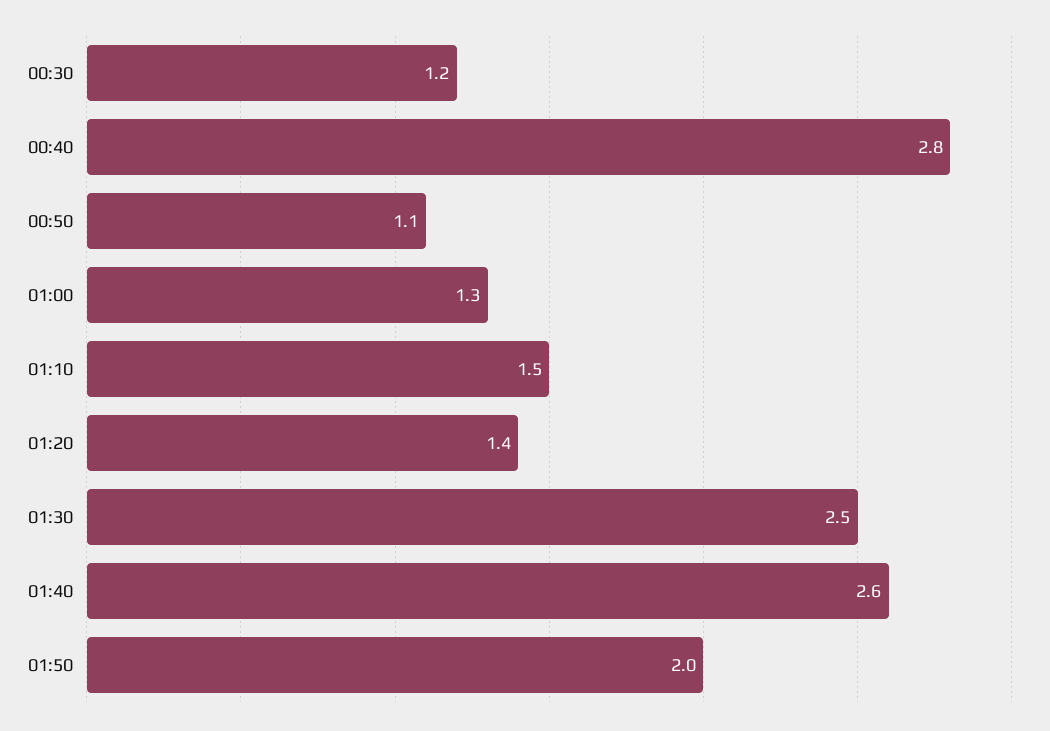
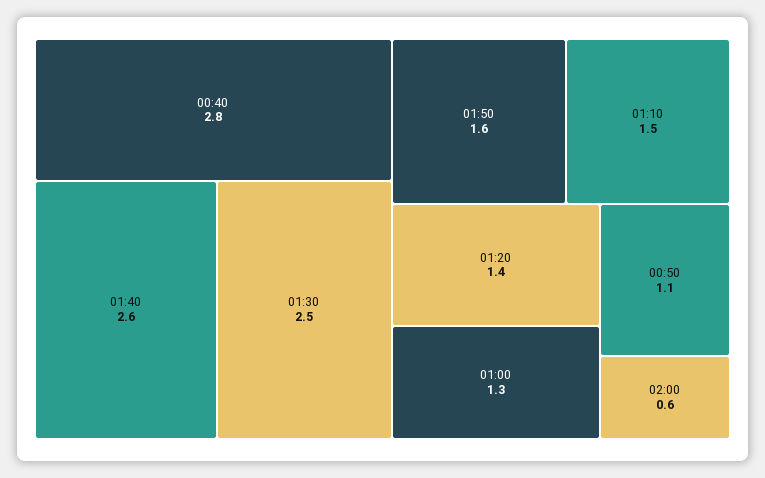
00:30: 1.2 -> none
01:50: 2 -> 1.6
02:00: none -> 0.6

